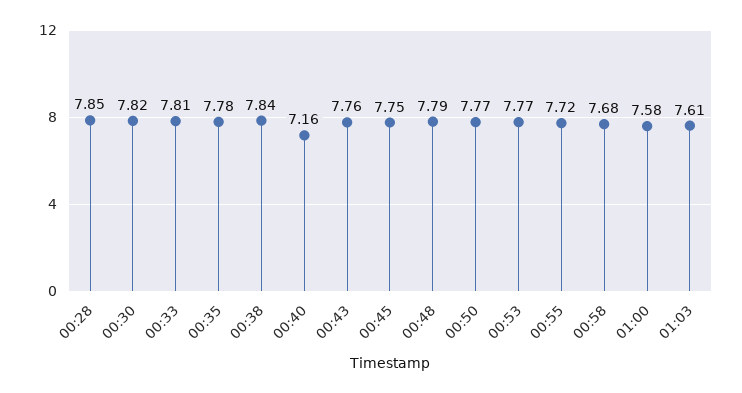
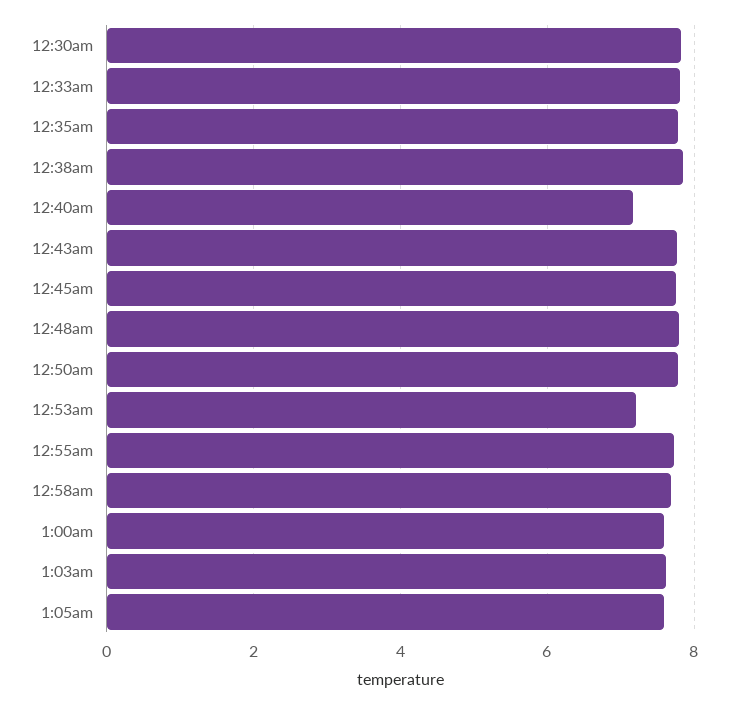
00:28: 7.85 -> none
00:53: 7.77 -> 7.2
1:05am: none -> 7.6

